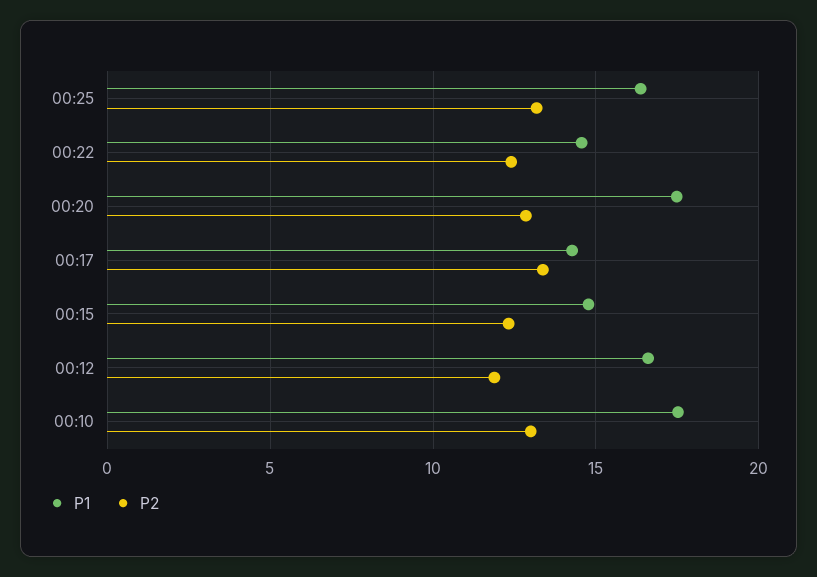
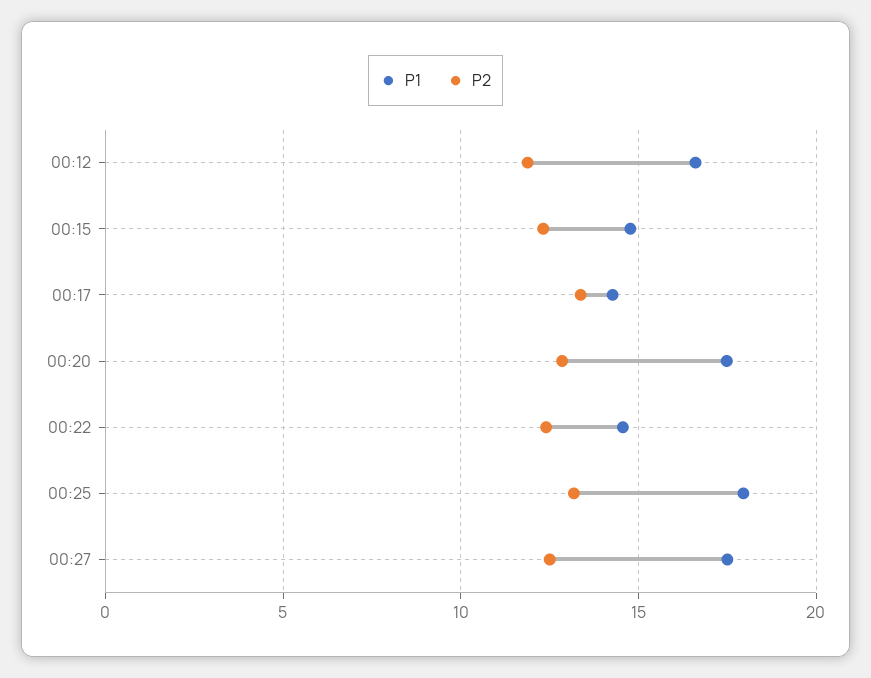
P1, 00:25: 16.5 -> 18
P1, 00:10: 17.5 -> none
P2, 00:10: 13 -> none
P1, 00:27: none -> 17.5
P2, 00:27: none -> 12.5

